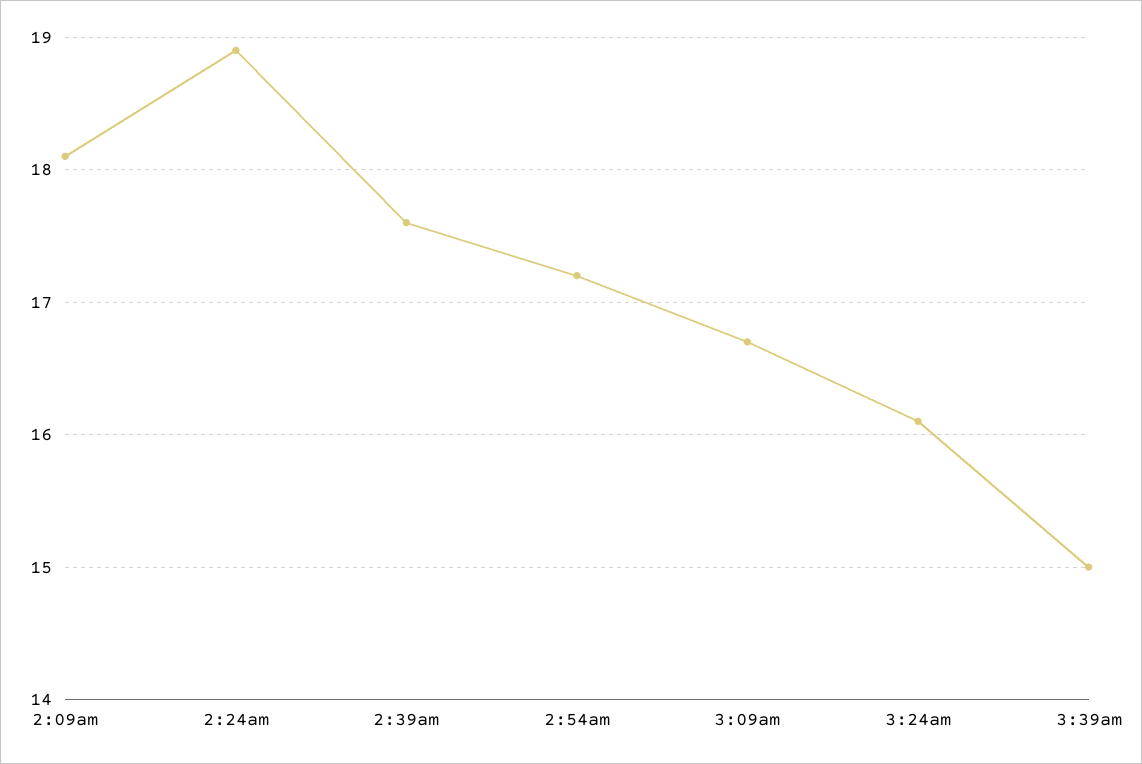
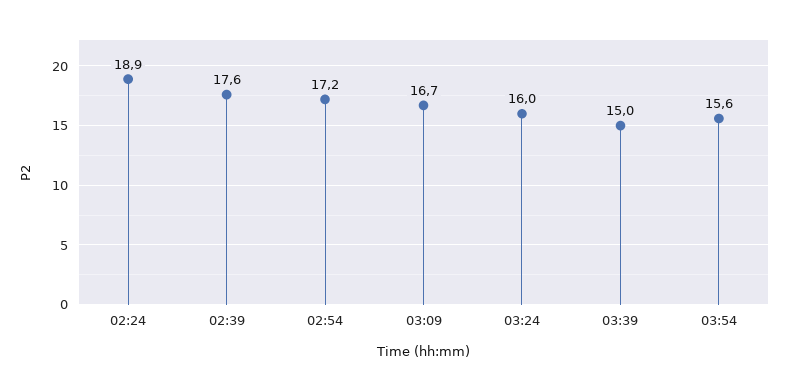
2:09am: 18.1 -> none
3:24am: 16.1 -> 16
03:54: none -> 15.6

